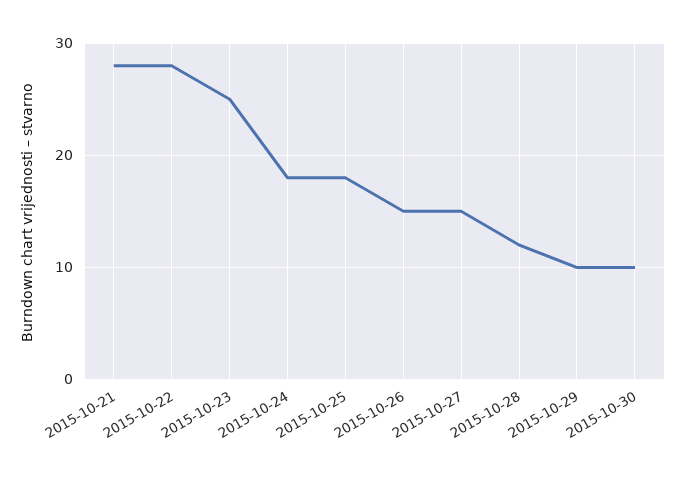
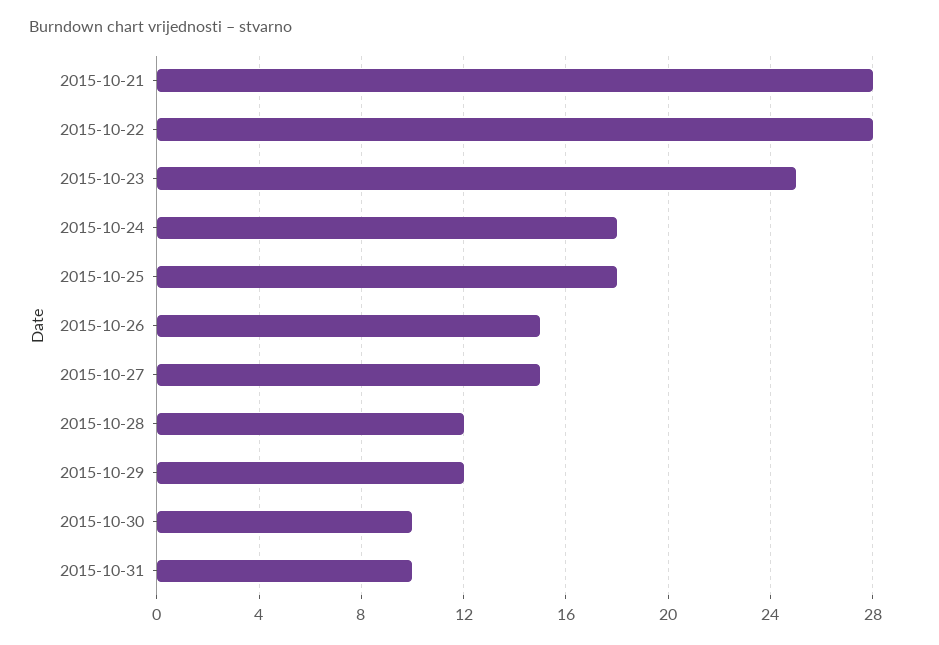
2015-10-29: 10 -> 12
2015-10-31: none -> 10

